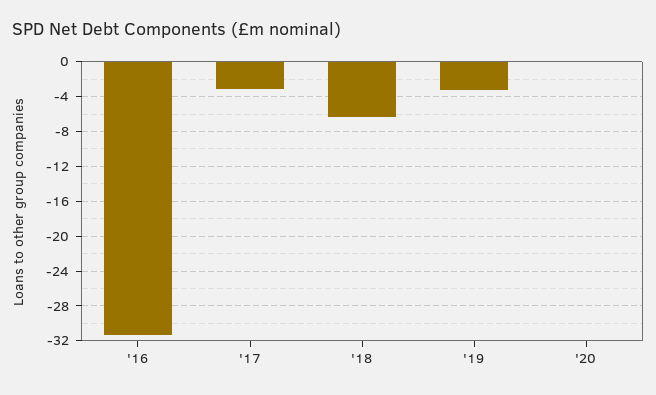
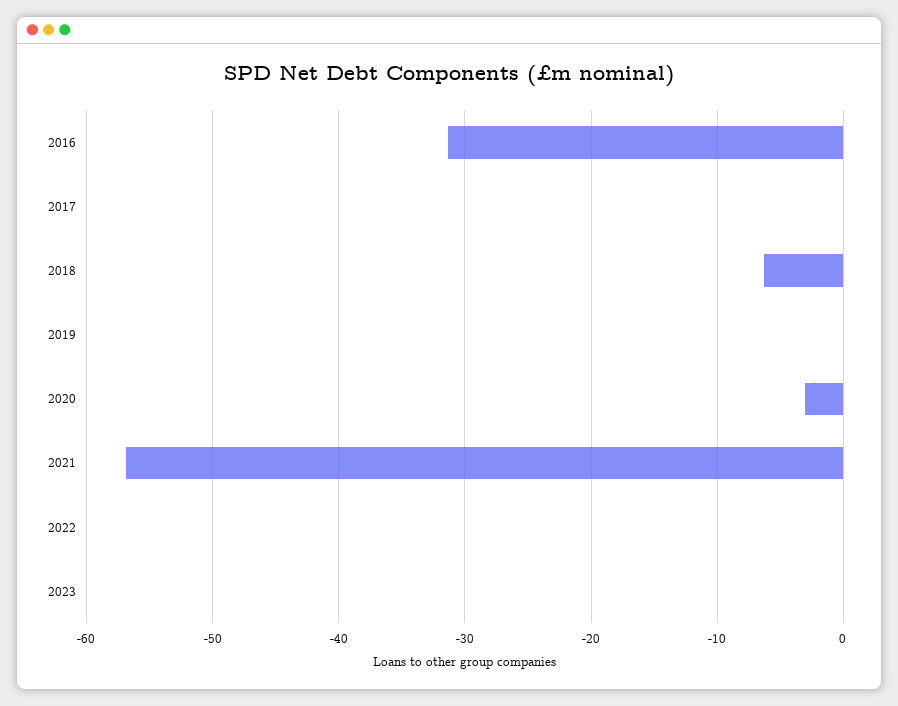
'17: -3 -> 0
'19: -3 -> 0
'20: 0 -> -3
2021: none -> -57
2022: none -> 0
2023: none -> 0

